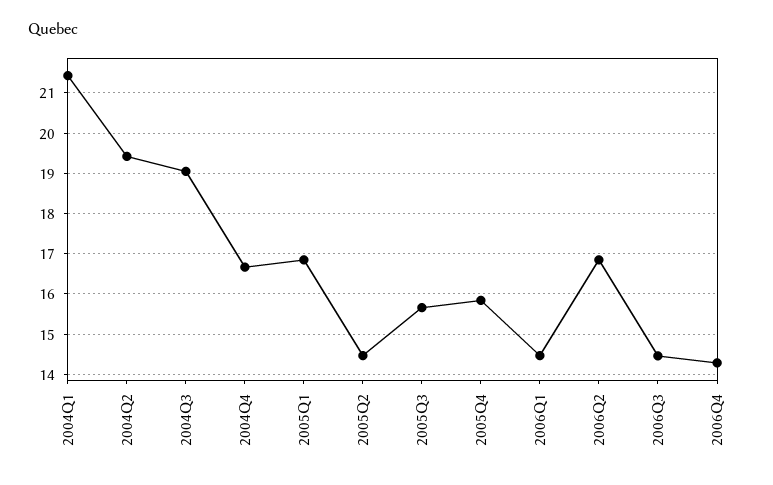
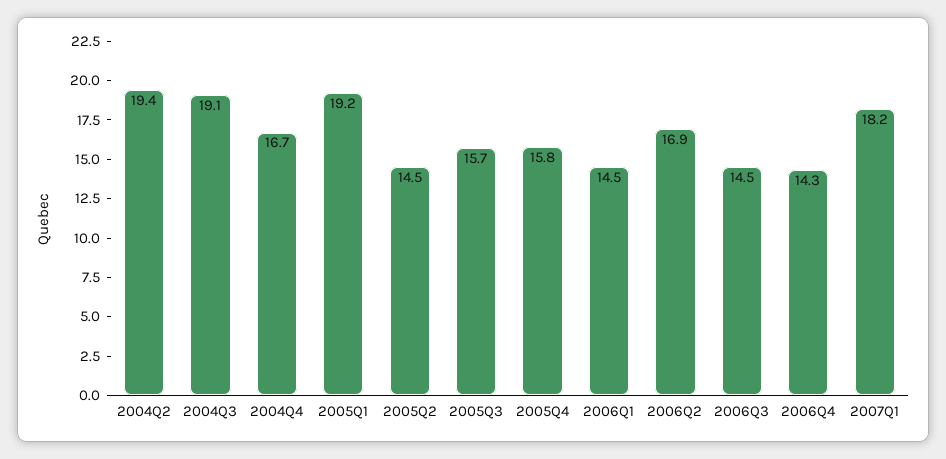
2004Q1: 21.4 -> none
2005Q1: 16.8 -> 19.2
2007Q1: none -> 18.2

